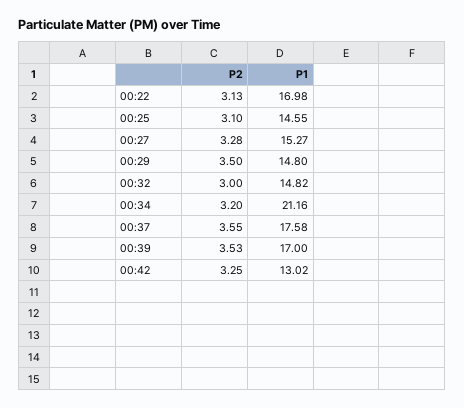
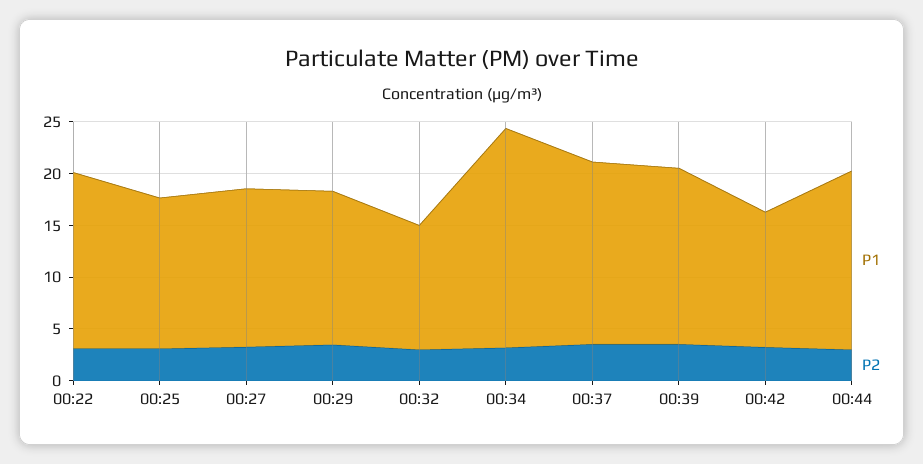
P1, 00:32: 14.82 -> 12
P1, 00:44: none -> 17
P2, 00:44: none -> 3

